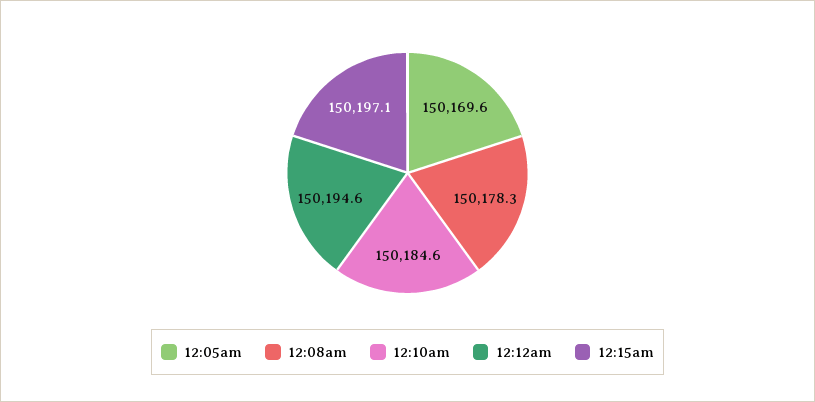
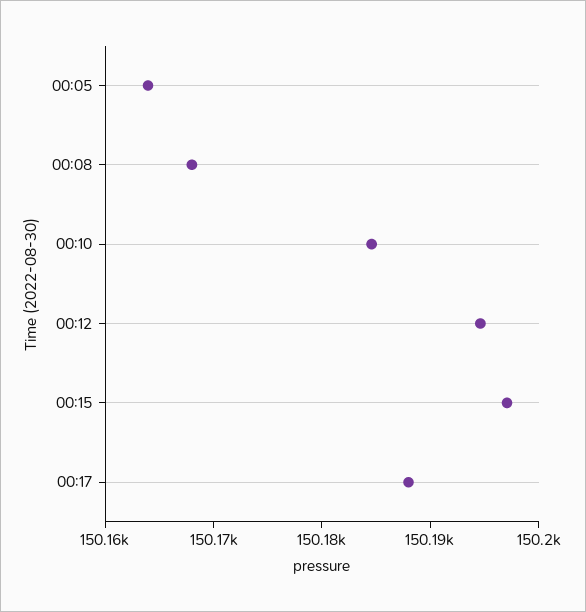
12:05am: 150169.6 -> 150164
12:08am: 150178.3 -> 150168
00:17: none -> 150188

